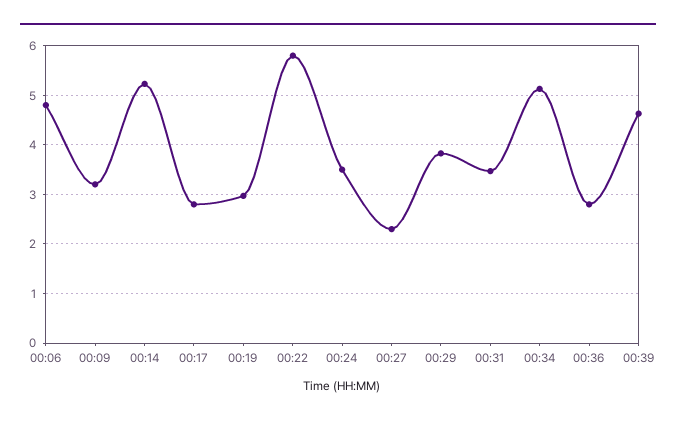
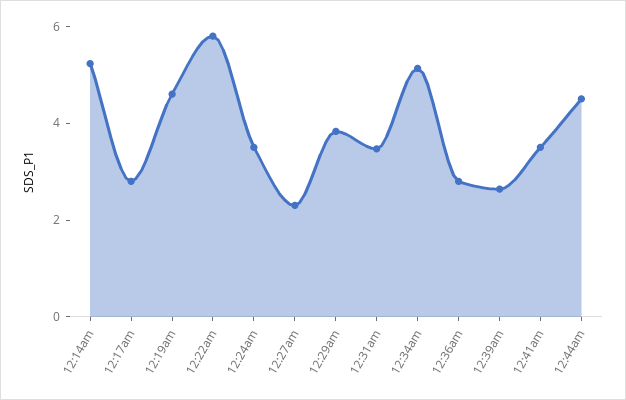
00:06: 4.8 -> none
00:09: 3.2 -> none
00:19: 3 -> 4.5
00:39: 4.6 -> 2.5
12:41am: none -> 3.5
12:44am: none -> 4.5

